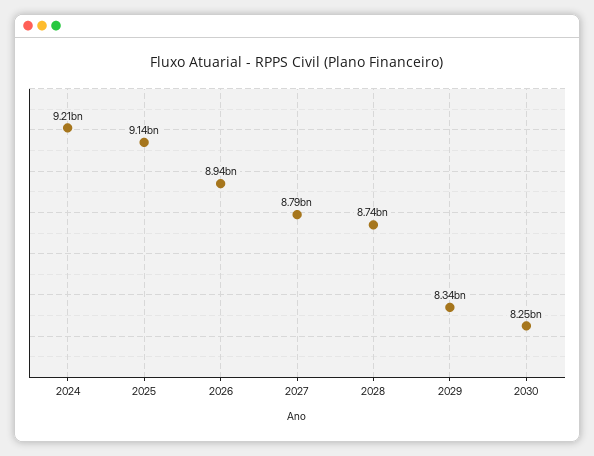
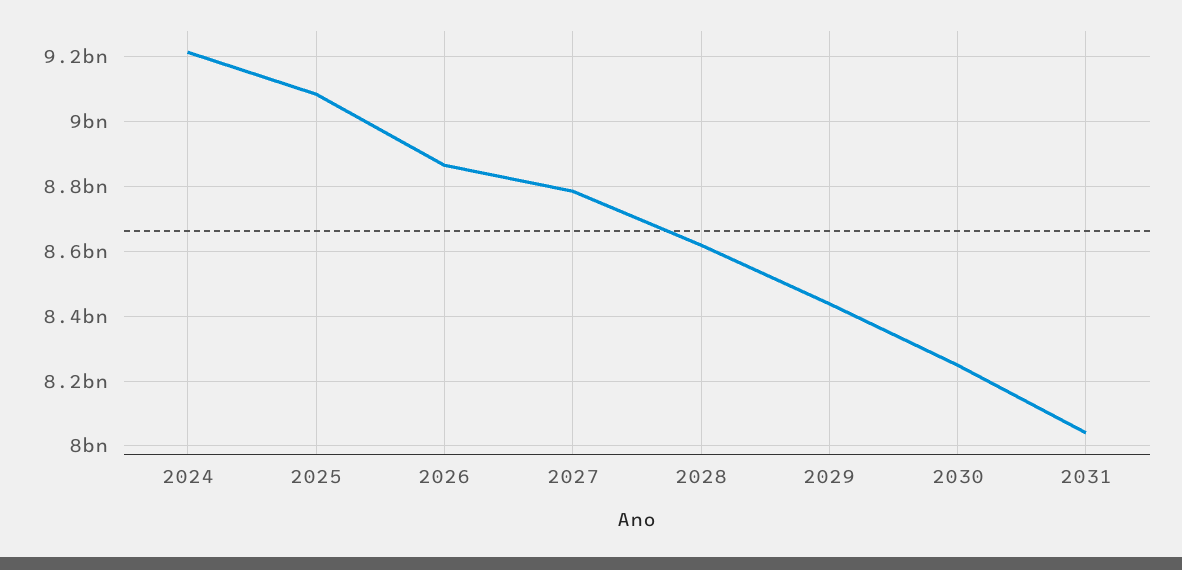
2025: 9140000000 -> 9080000000
2026: 8940000000 -> 8860000000
2028: 8740000000 -> 8620000000
2029: 8340000000 -> 8440000000
2031: none -> 8040000000

